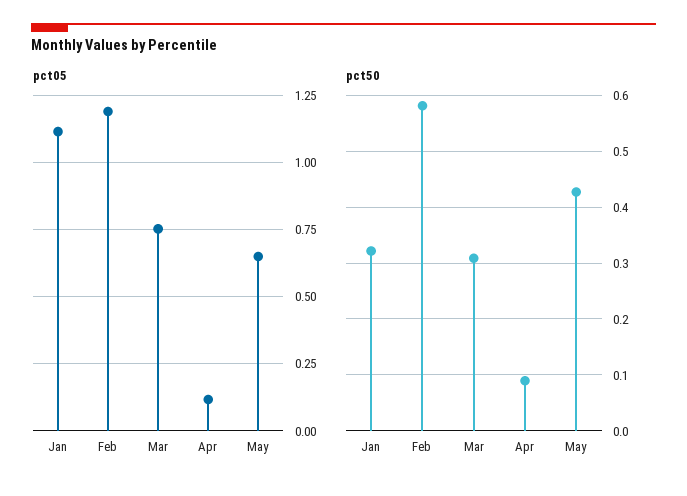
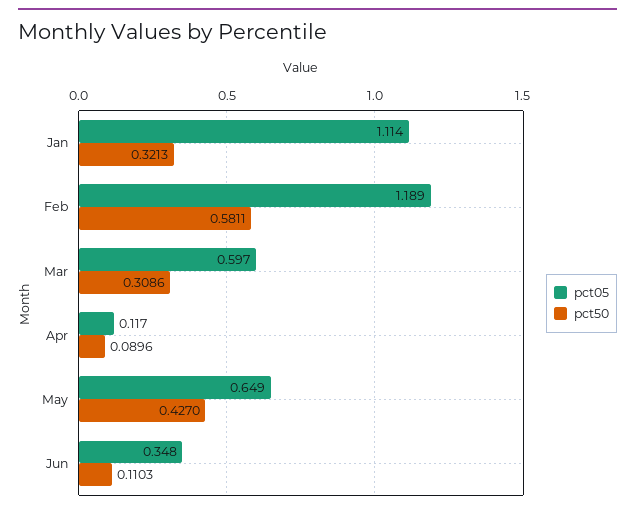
pct05, Mar: 0.75 -> 0.597
pct05, Jun: none -> 0.348
pct50, Jun: none -> 0.1103

